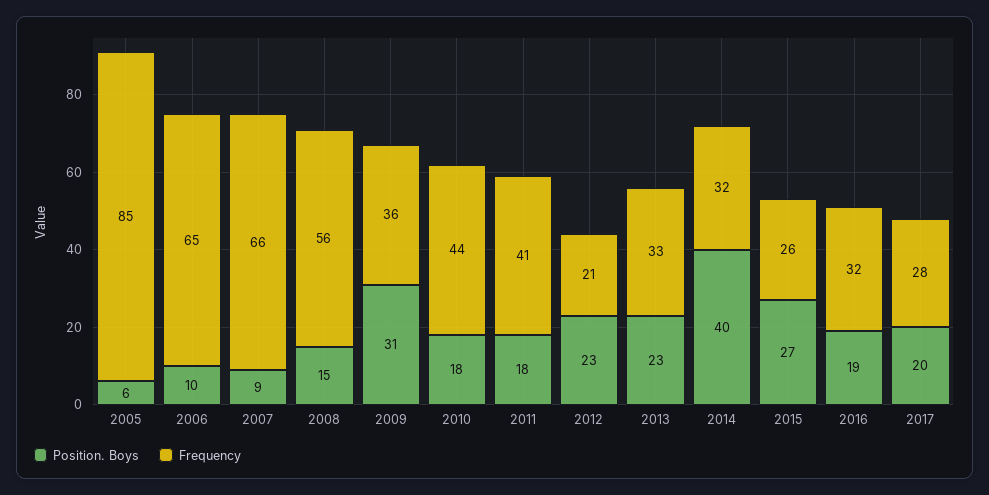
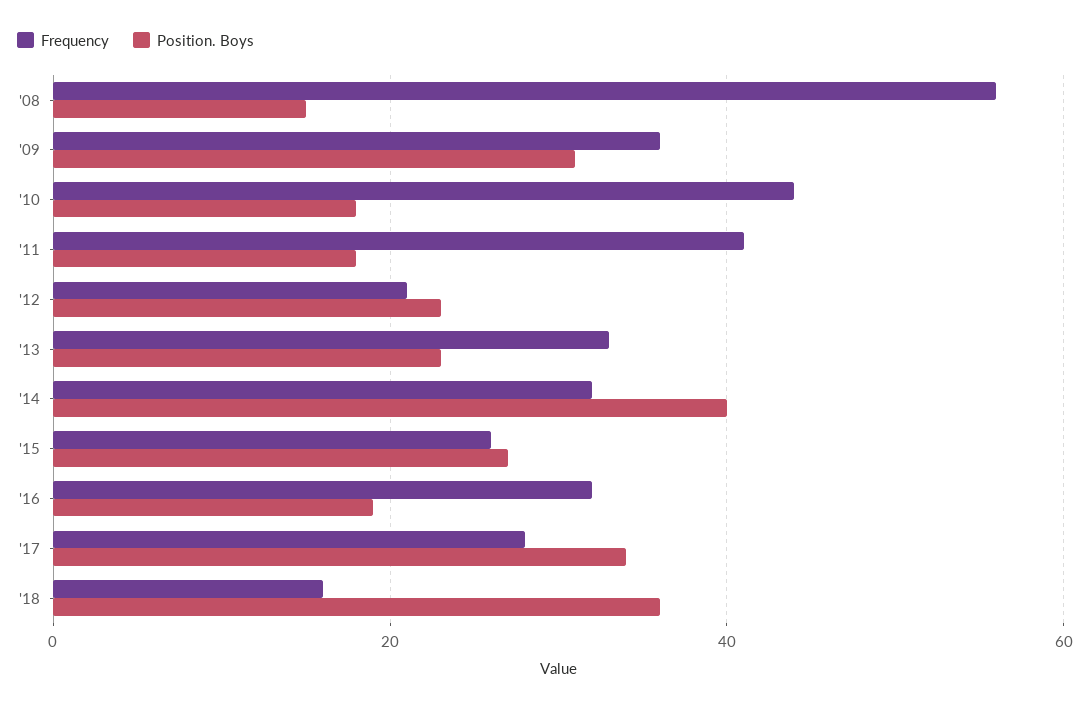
Position. Boys, 2005: 6 -> none
Frequency, 2005: 85 -> none
Position. Boys, 2006: 10 -> none
Frequency, 2006: 65 -> none
Position. Boys, 2007: 9 -> none
Frequency, 2007: 66 -> none
Position. Boys, 2017: 20 -> 35
Frequency, '18: none -> 15
Position. Boys, '18: none -> 35

